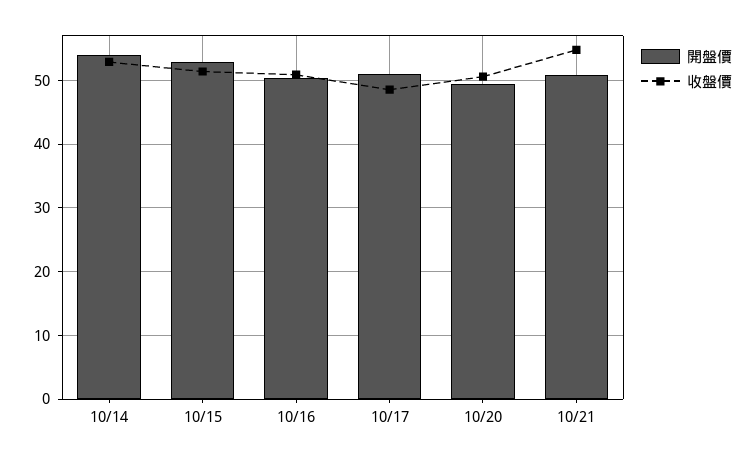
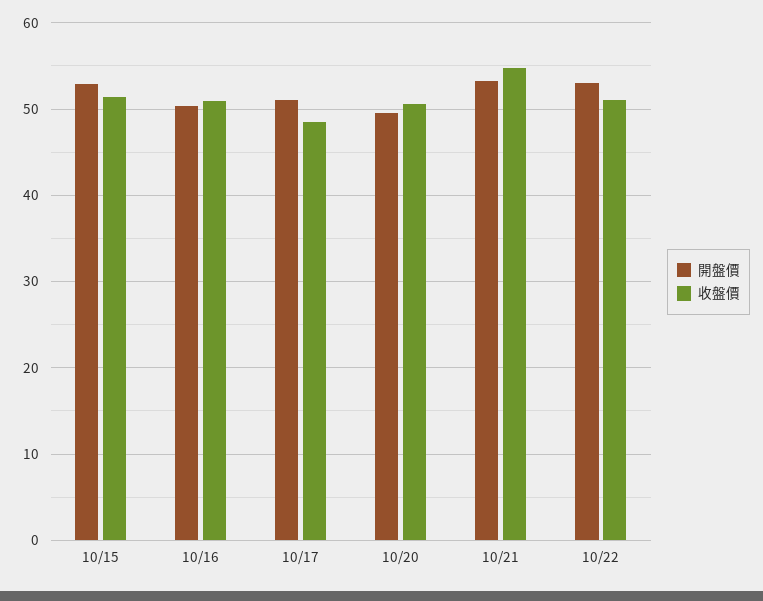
開盤價, 10/14: 54 -> none
收盤價, 10/14: 53 -> none
開盤價, 10/21: 51 -> 53
開盤價, 10/22: none -> 53
收盤價, 10/22: none -> 51

